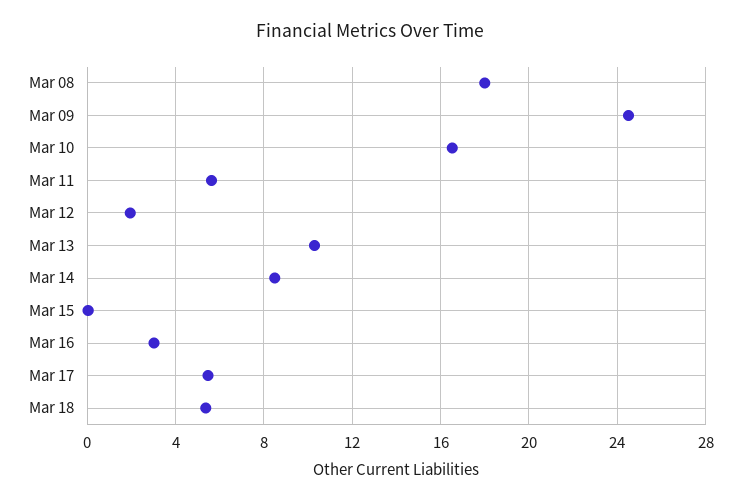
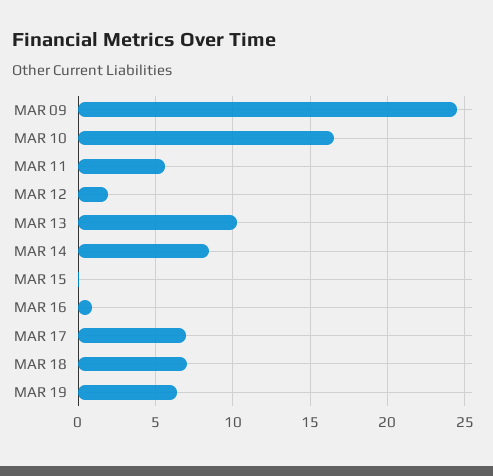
Mar 08: 18 -> none
Mar 16: 3 -> 1
Mar 17: 5.5 -> 7
Mar 18: 5.5 -> 7
MAR 19: none -> 6.5

